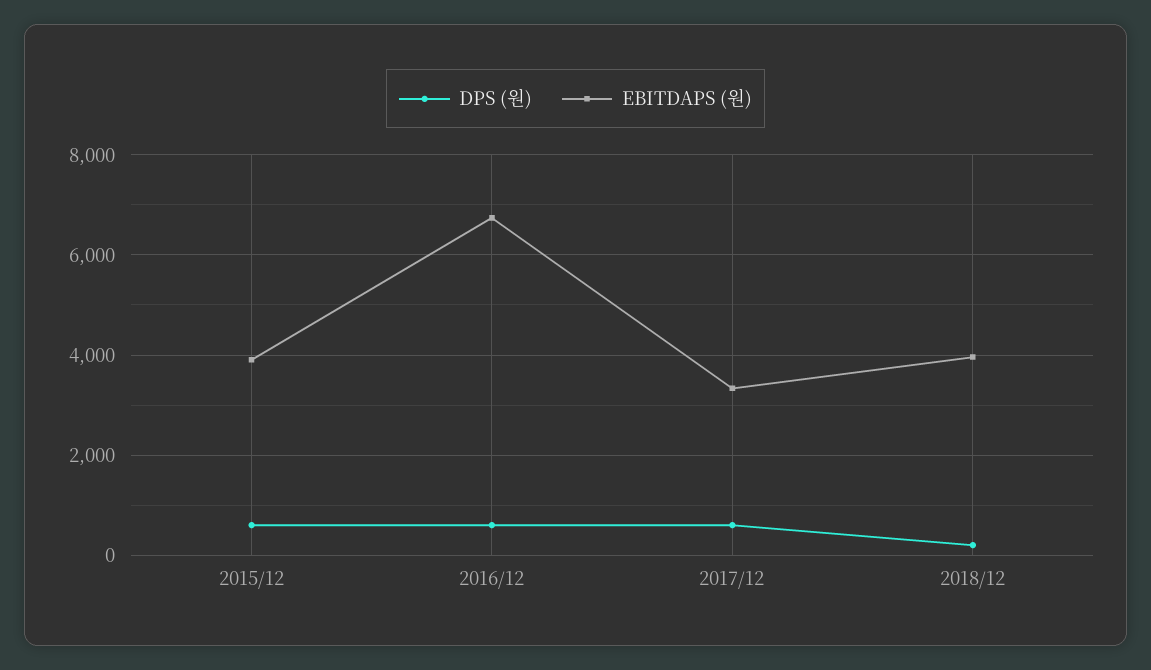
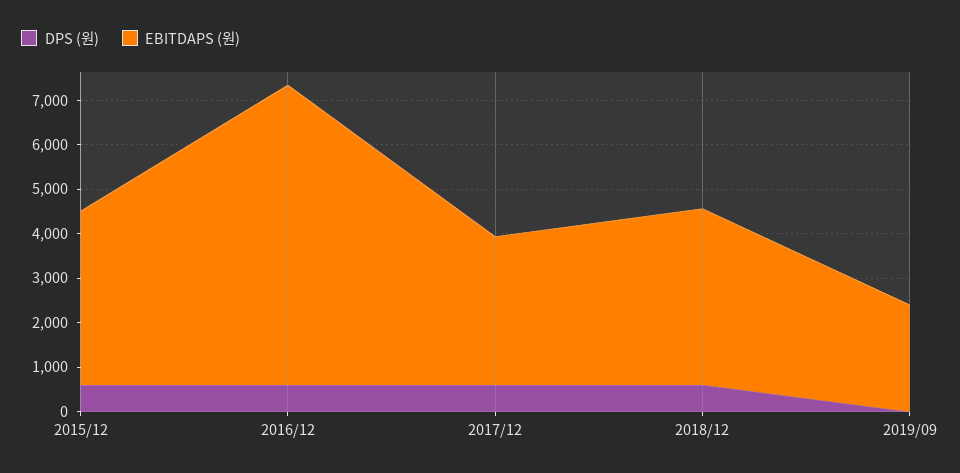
DPS (원), 2018/12: 200 -> 600
DPS (원), 2019/09: none -> 0
EBITDAPS (원), 2019/09: none -> 2400

